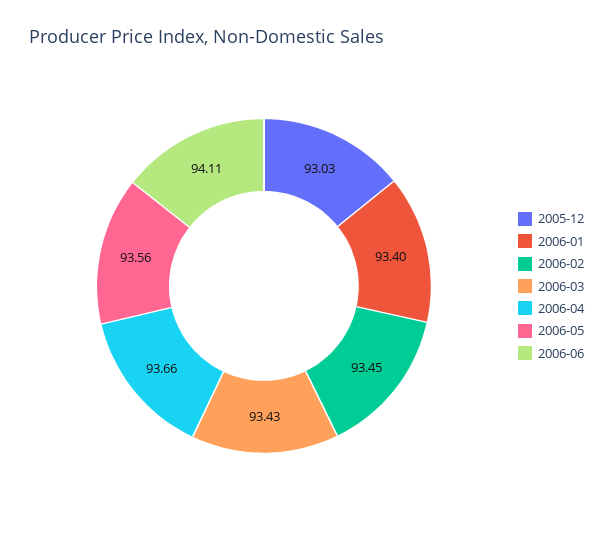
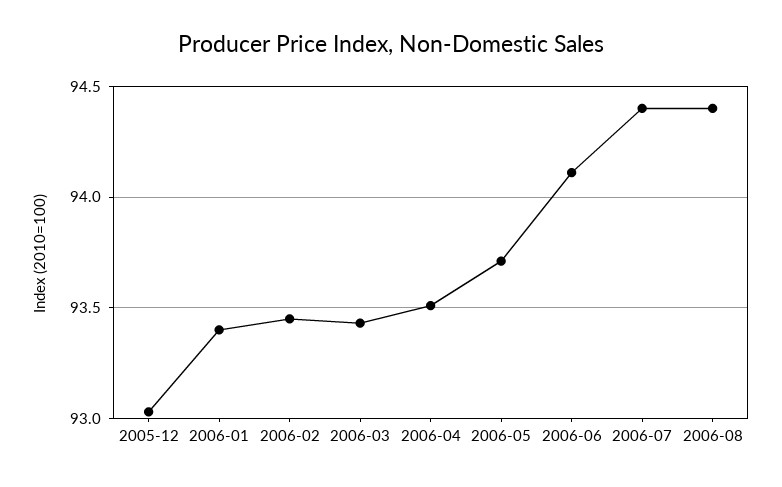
2006-04: 93.66 -> 93.5
2006-05: 93.56 -> 93.7
2006-07: none -> 94.4
2006-08: none -> 94.4

